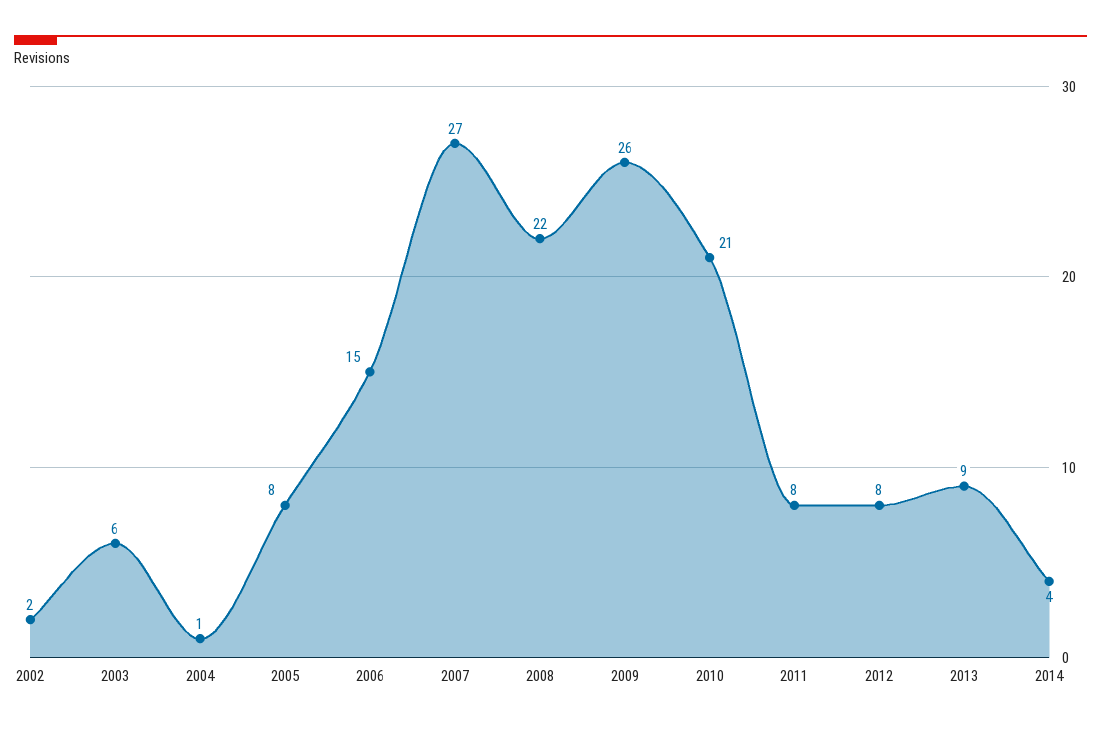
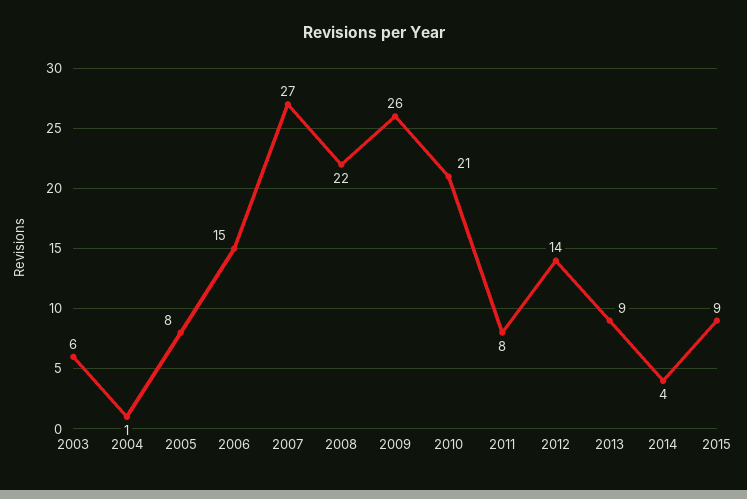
2002: 2 -> none
2012: 8 -> 14
2015: none -> 9

